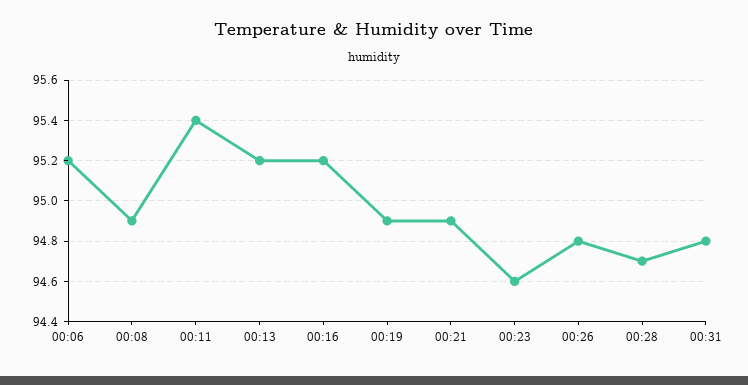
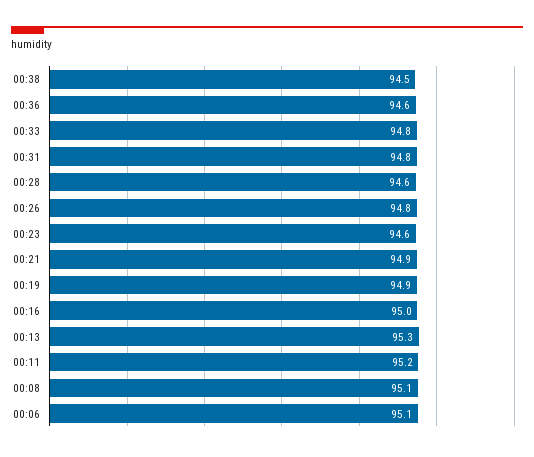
00:06: 95.2 -> 95.1
00:08: 94.9 -> 95.1
00:11: 95.4 -> 95.2
00:13: 95.2 -> 95.3
00:16: 95.2 -> 95
00:28: 94.7 -> 94.6
00:38: none -> 94.5
00:36: none -> 94.6
00:33: none -> 94.8

